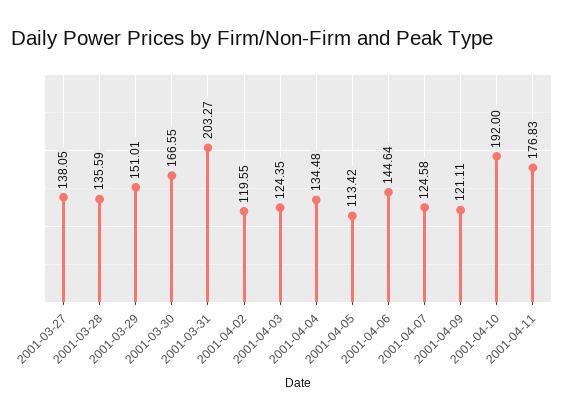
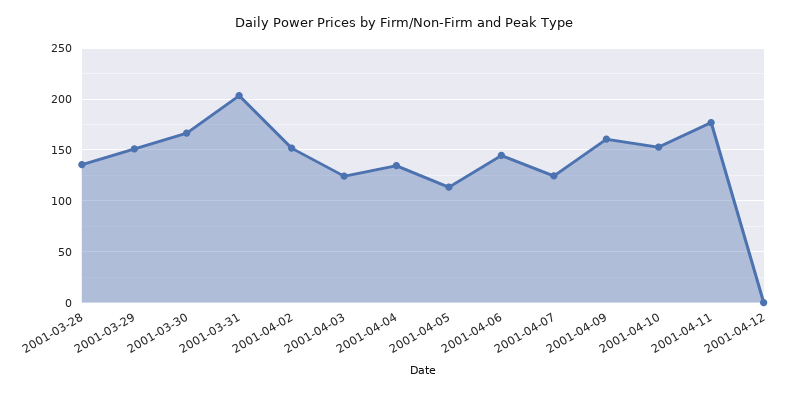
2001-03-27: 138.05 -> none
2001-04-02: 119.55 -> 150
2001-04-09: 121.11 -> 160
2001-04-10: 192 -> 150
2001-04-12: none -> 0

